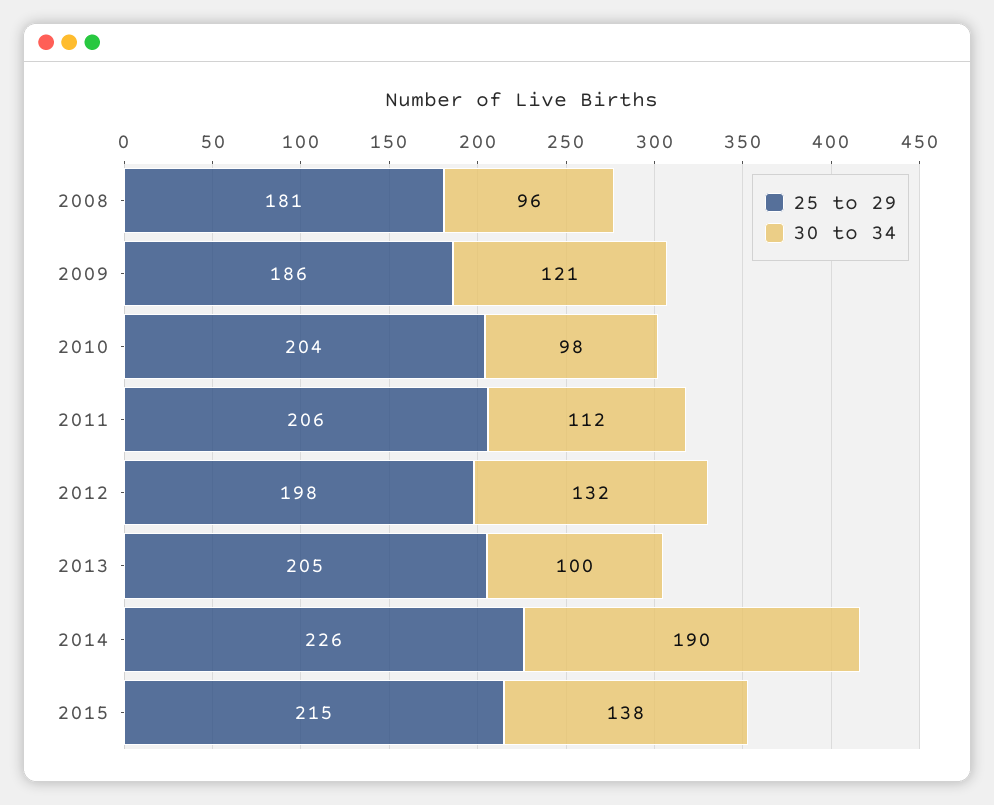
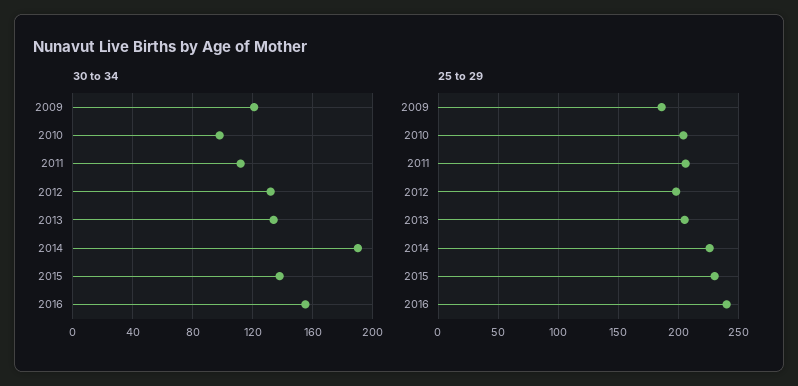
25 to 29, 2008: 181 -> none
30 to 34, 2008: 96 -> none
30 to 34, 2013: 100 -> 135
25 to 29, 2015: 215 -> 230
30 to 34, 2016: none -> 155
25 to 29, 2016: none -> 240

